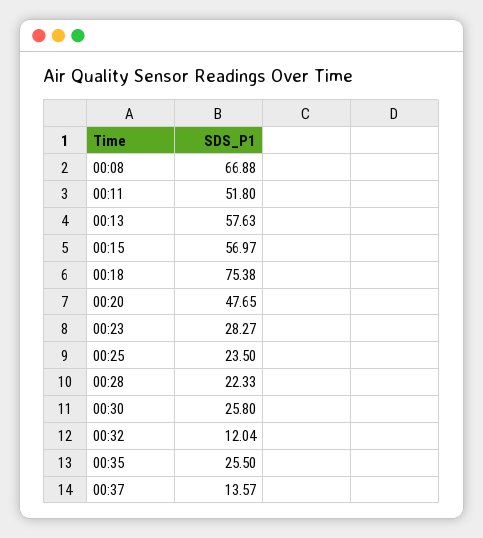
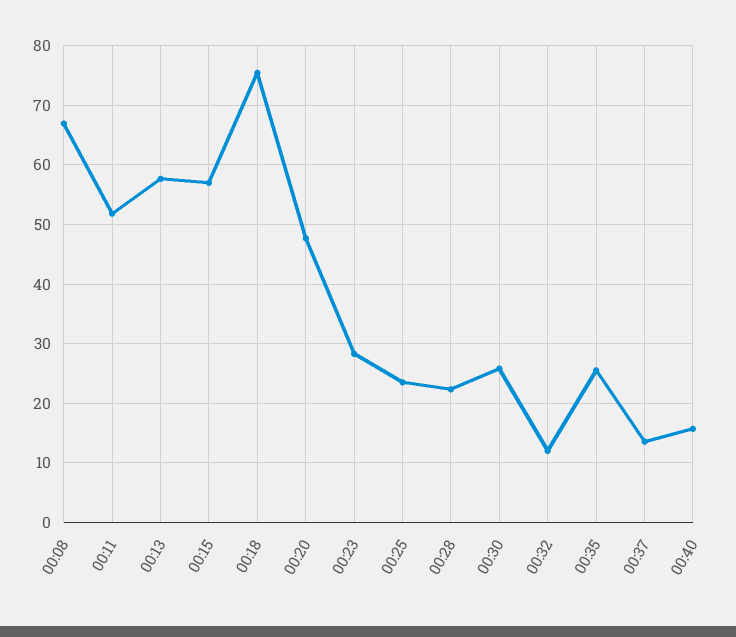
00:40: none -> 16

